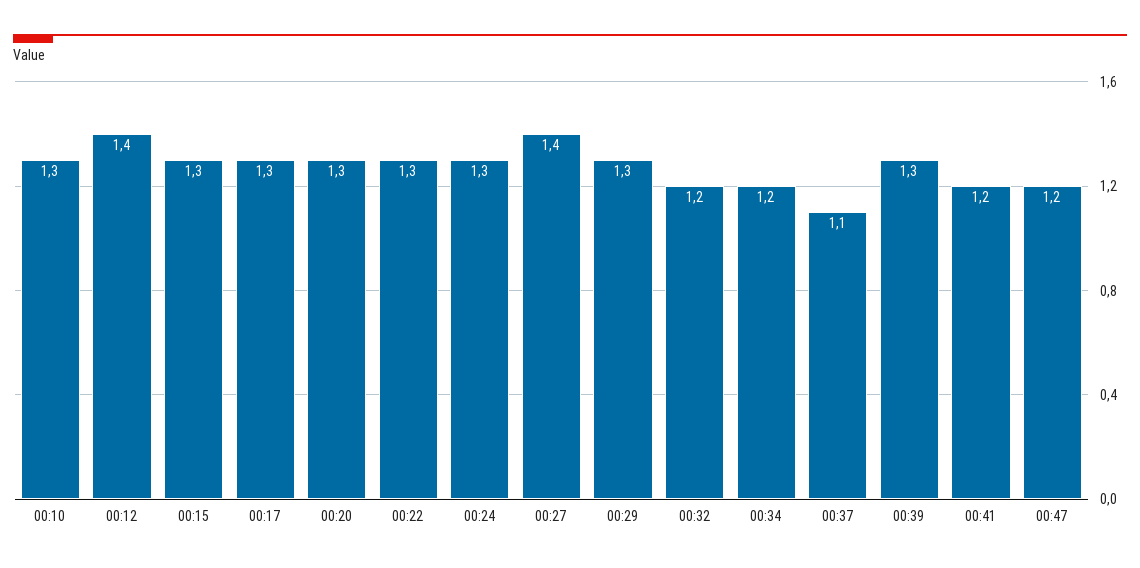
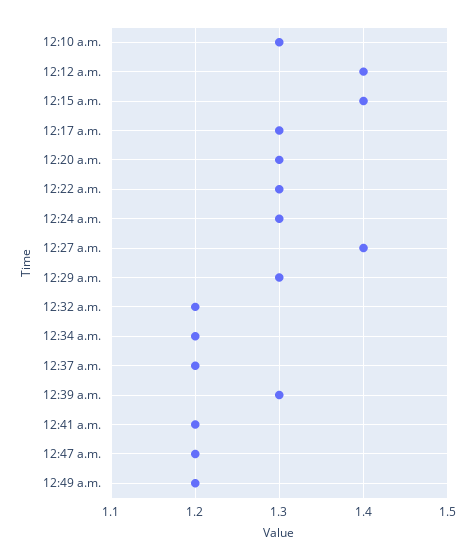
00:15: 1.3 -> 1.4
00:37: 1.1 -> 1.2
12:49 a.m.: none -> 1.2

